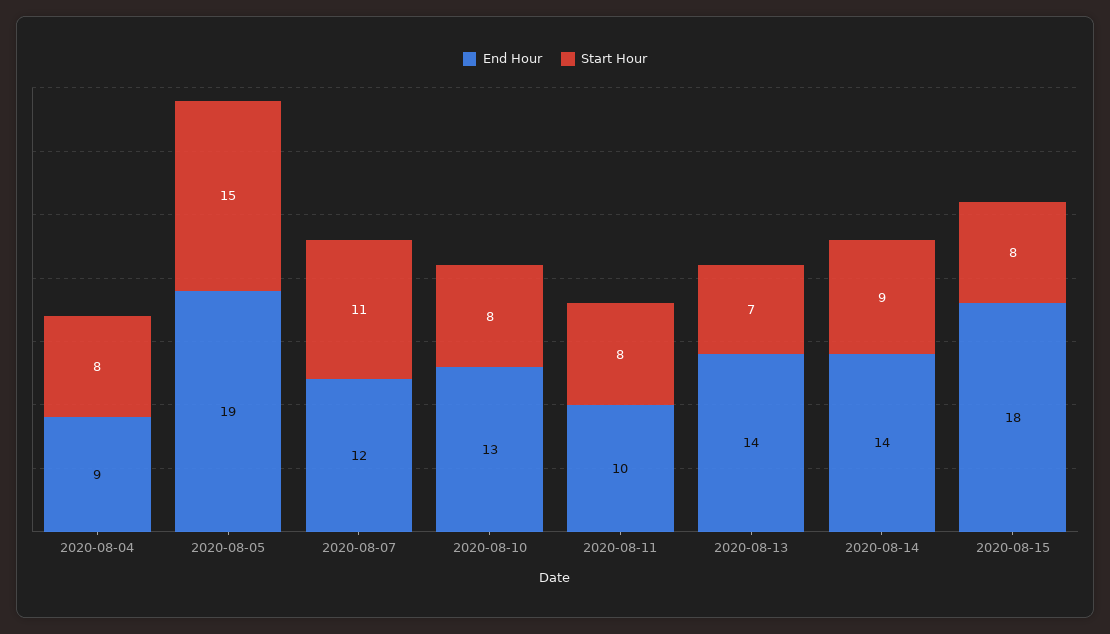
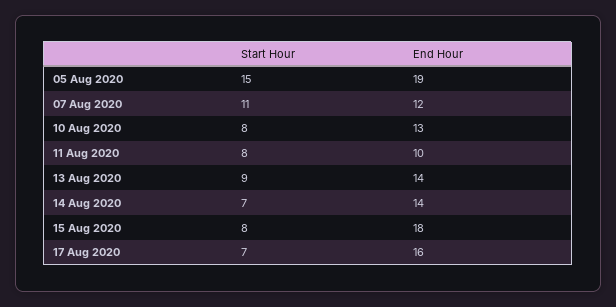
End Hour, 2020-08-04: 9 -> none
Start Hour, 2020-08-04: 8 -> none
Start Hour, 2020-08-13: 7 -> 9
Start Hour, 2020-08-14: 9 -> 7
Start Hour, 17 Aug 2020: none -> 7
End Hour, 17 Aug 2020: none -> 16

